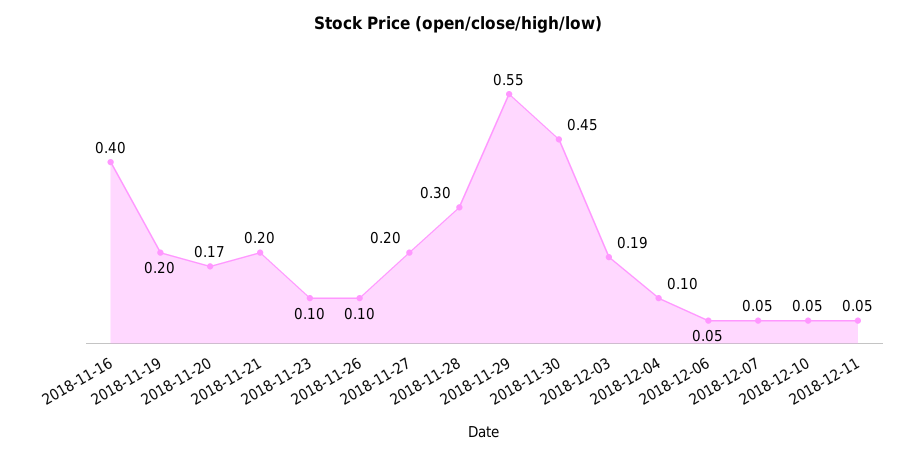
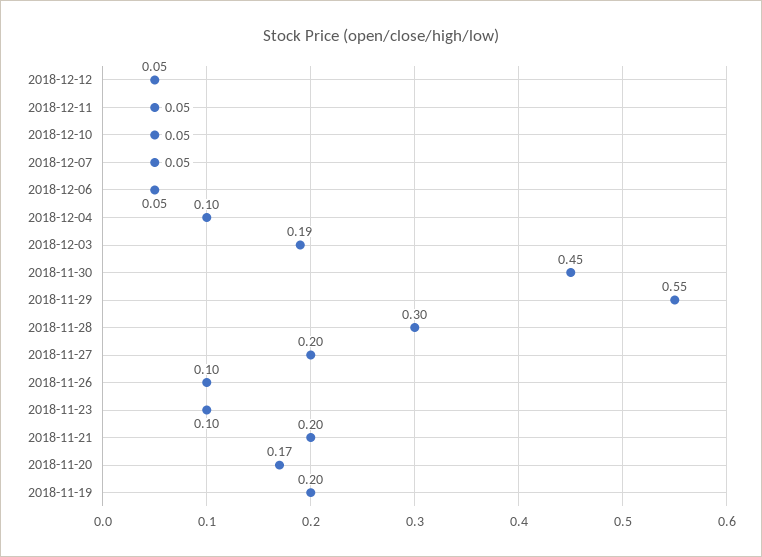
2018-11-16: 0.4 -> none
2018-12-12: none -> 0.05

